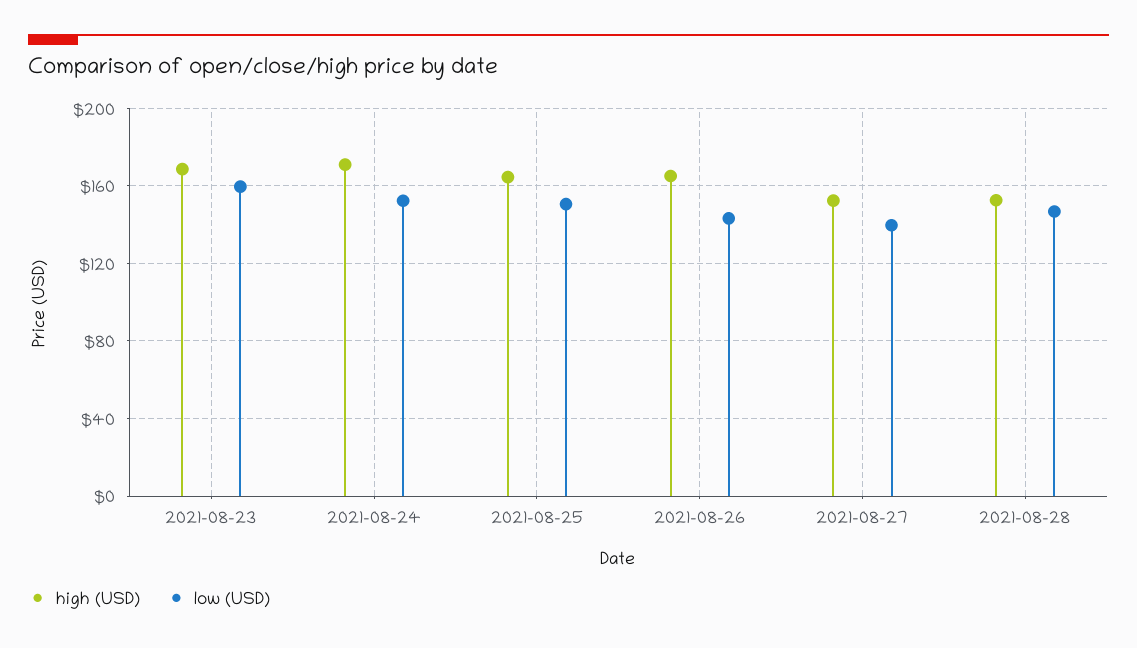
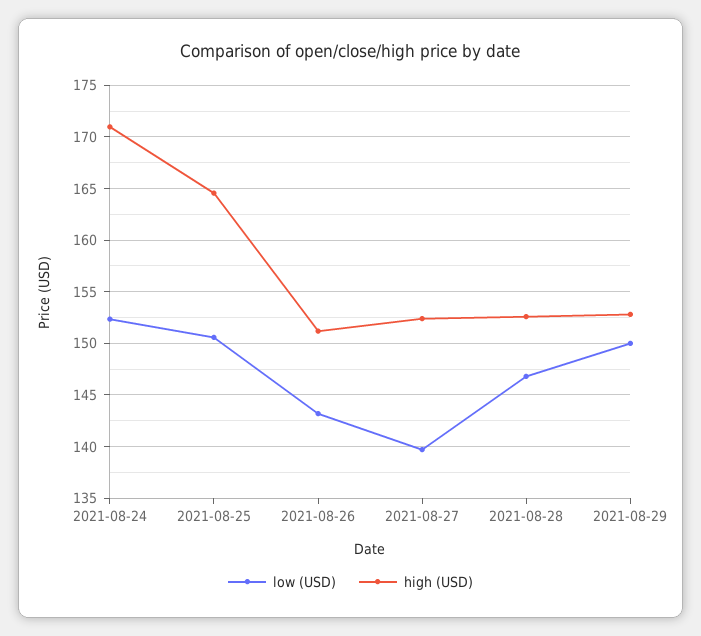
high (USD), 2021-08-23: 170 -> none
low (USD), 2021-08-23: 160 -> none
high (USD), 2021-08-26: 165 -> 151
low (USD), 2021-08-29: none -> 150
high (USD), 2021-08-29: none -> 153

